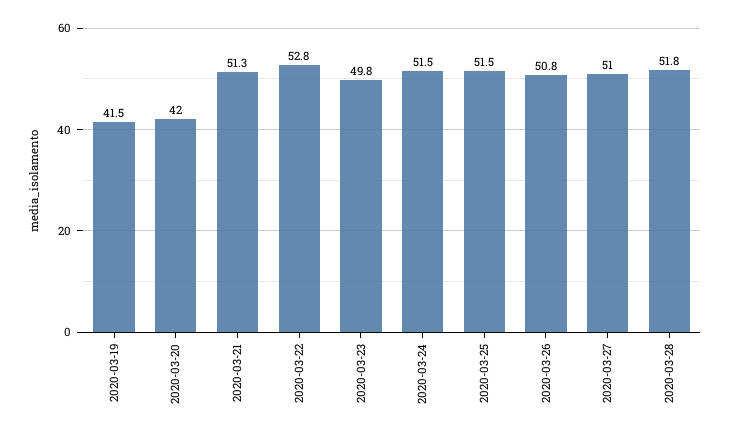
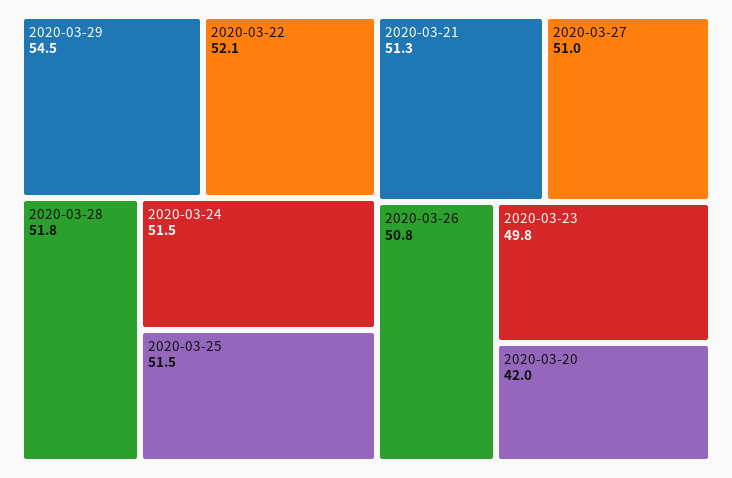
2020-03-19: 41.5 -> none
2020-03-22: 52.8 -> 52.1
2020-03-29: none -> 54.5

